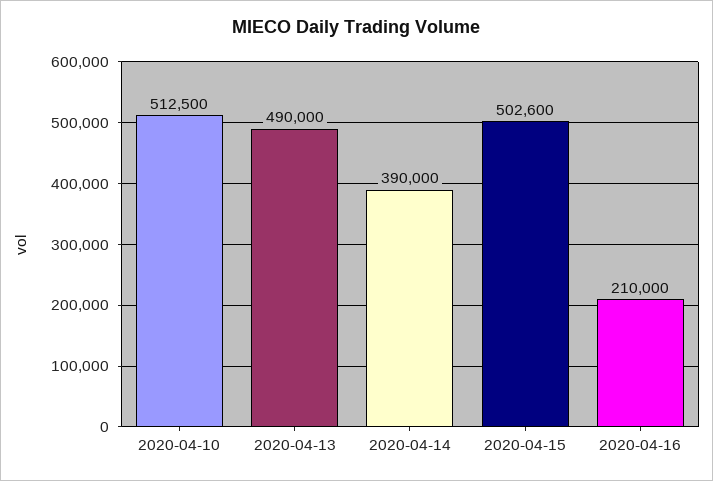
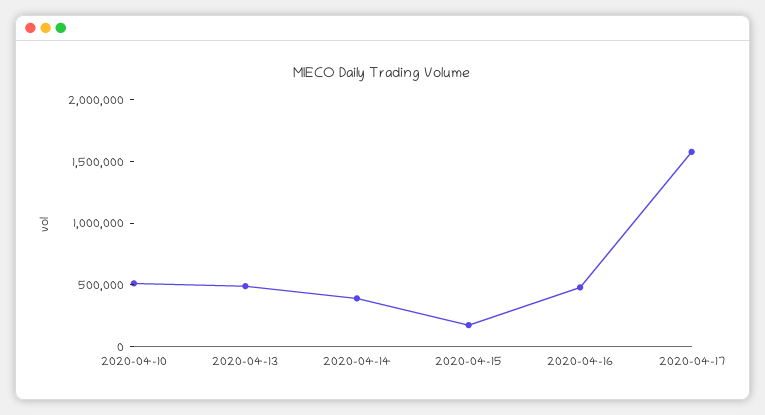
2020-04-15: 502600 -> 200000
2020-04-16: 210000 -> 500000
2020-04-17: none -> 1600000

